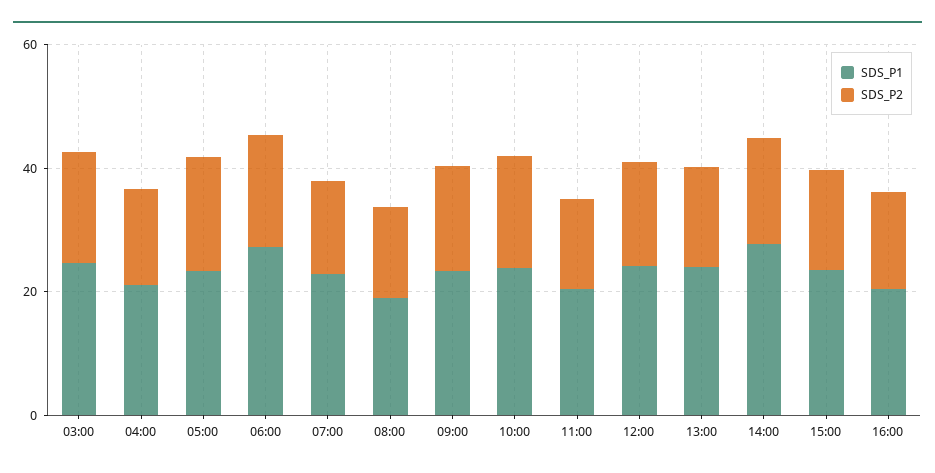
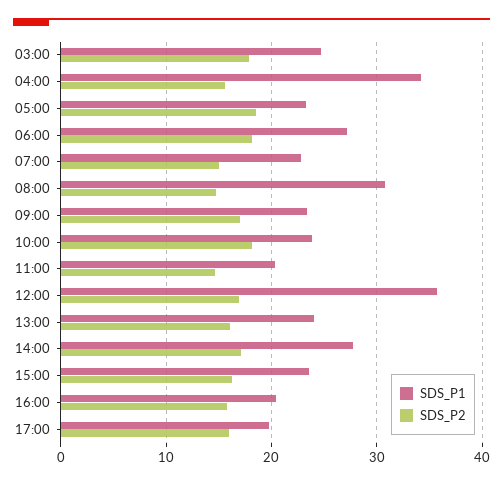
SDS_P1, 04:00: 20 -> 34
SDS_P1, 08:00: 20 -> 31
SDS_P1, 12:00: 25 -> 36
SDS_P1, 17:00: none -> 20
SDS_P2, 17:00: none -> 16

